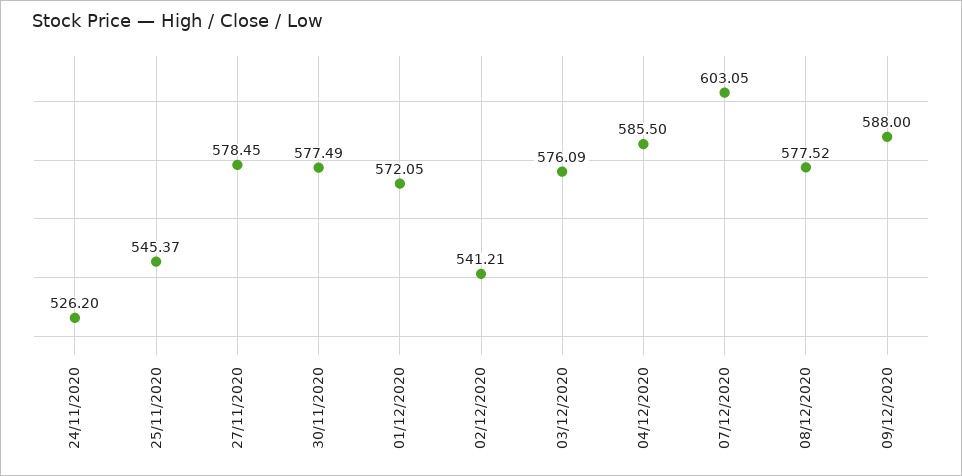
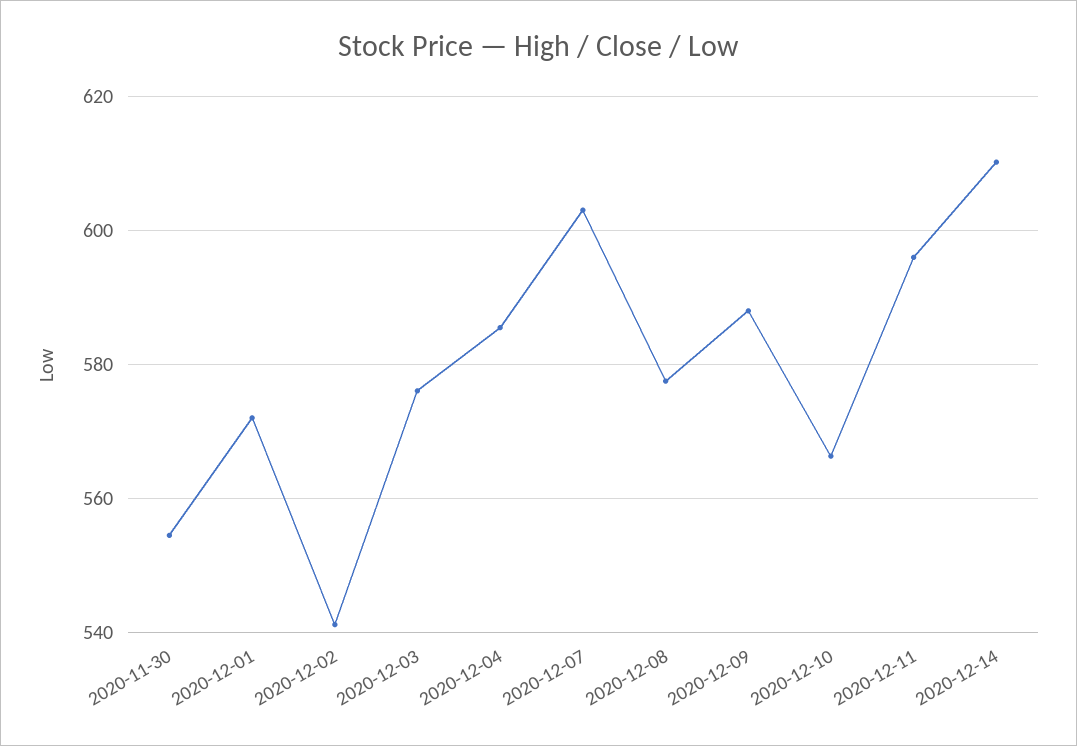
24/11/2020: 526.2 -> none
25/11/2020: 545.37 -> none
27/11/2020: 578.45 -> none
30/11/2020: 577.49 -> 554
2020-12-10: none -> 566
2020-12-11: none -> 596
2020-12-14: none -> 610

